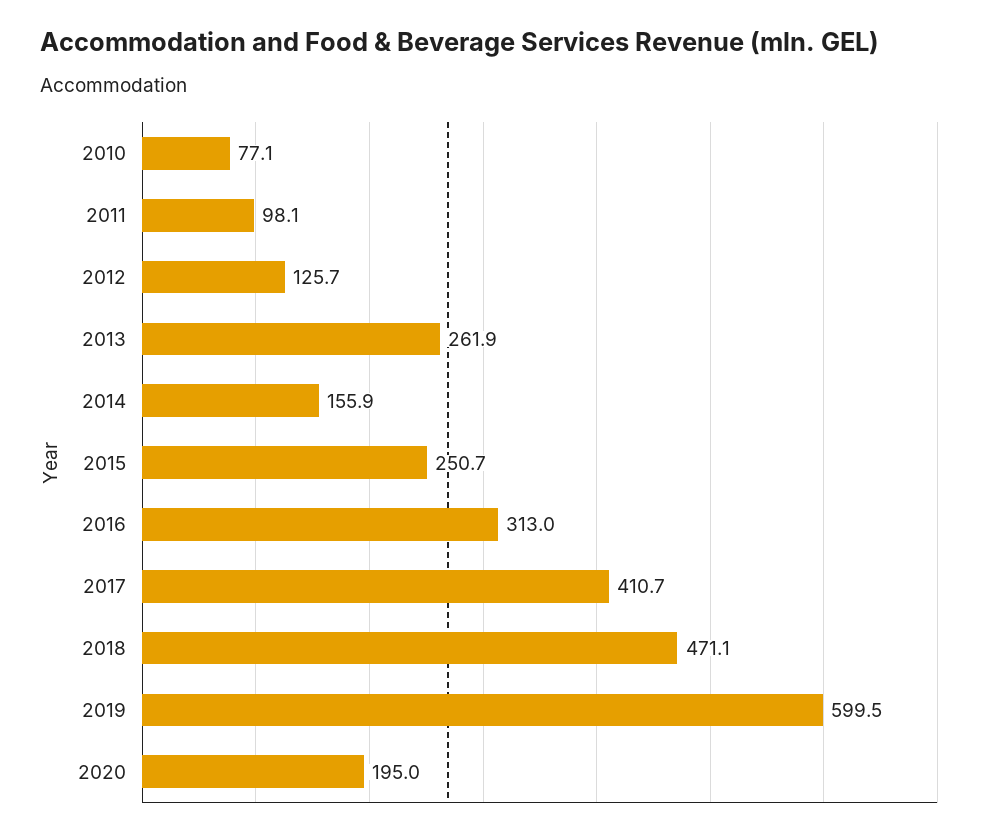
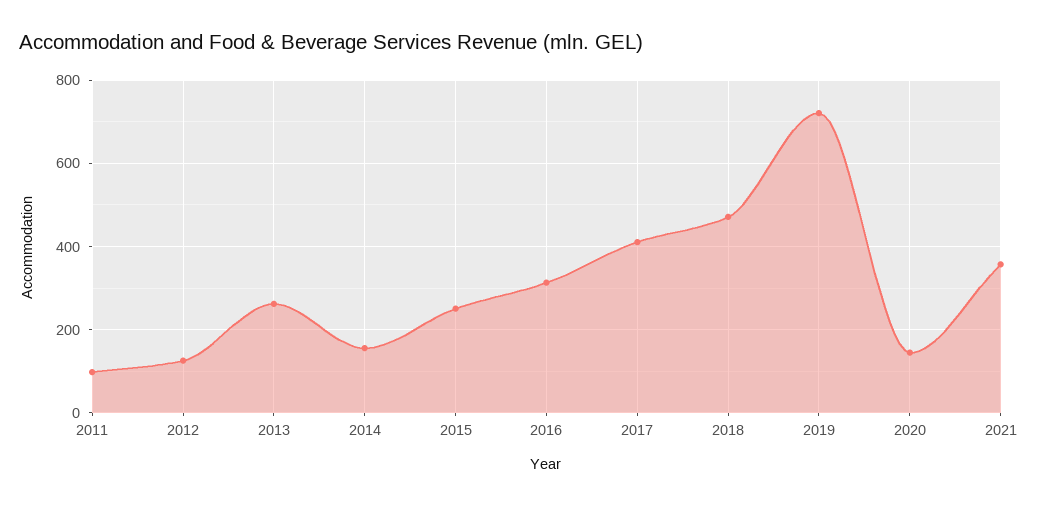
2010: 77.1 -> none
2019: 599.5 -> 720
2020: 195 -> 140
2021: none -> 360

